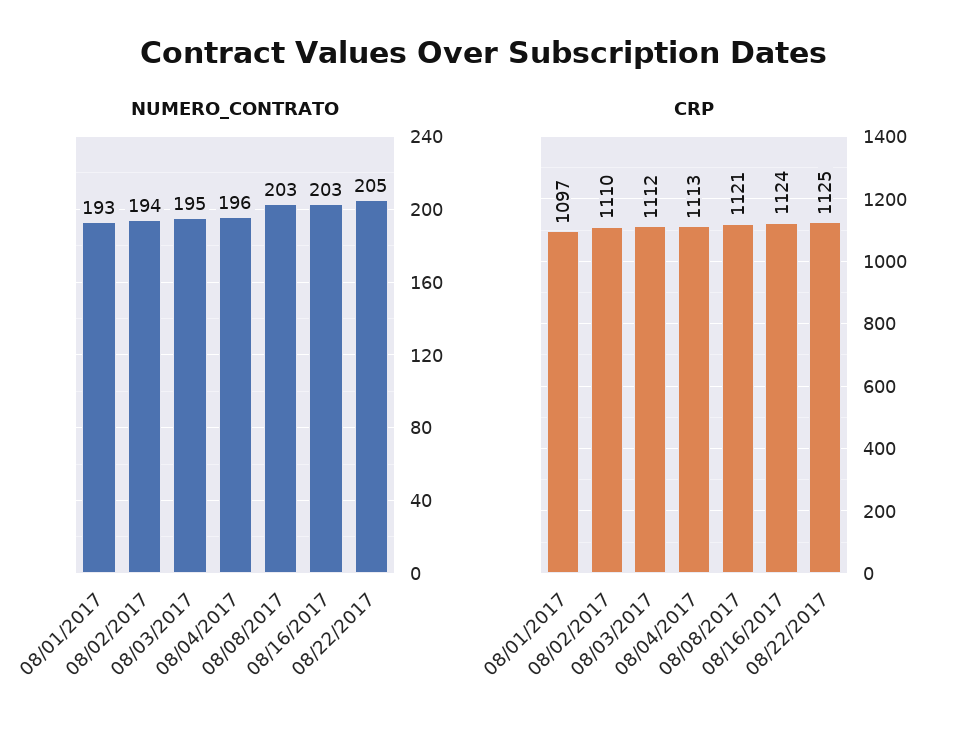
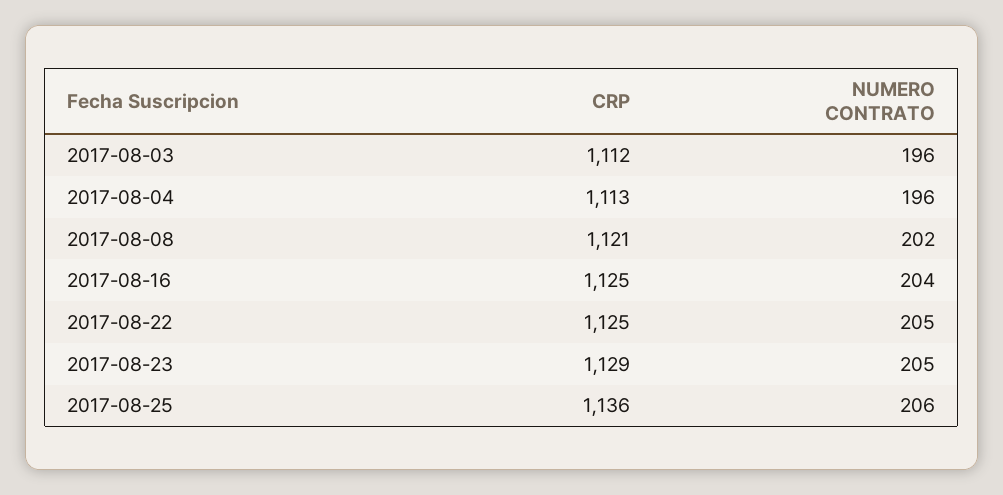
NUMERO_CONTRATO, 08/01/2017: 193 -> none
NUMERO_CONTRATO, 08/02/2017: 194 -> none
NUMERO_CONTRATO, 08/03/2017: 195 -> 196
NUMERO_CONTRATO, 08/08/2017: 203 -> 202
NUMERO_CONTRATO, 08/16/2017: 203 -> 204
CRP, 08/01/2017: 1097 -> none
CRP, 08/02/2017: 1110 -> none
CRP, 08/16/2017: 1124 -> 1125
CRP, 2017-08-23: none -> 1129
NUMERO_CONTRATO, 2017-08-23: none -> 205
CRP, 2017-08-25: none -> 1136
NUMERO_CONTRATO, 2017-08-25: none -> 206

